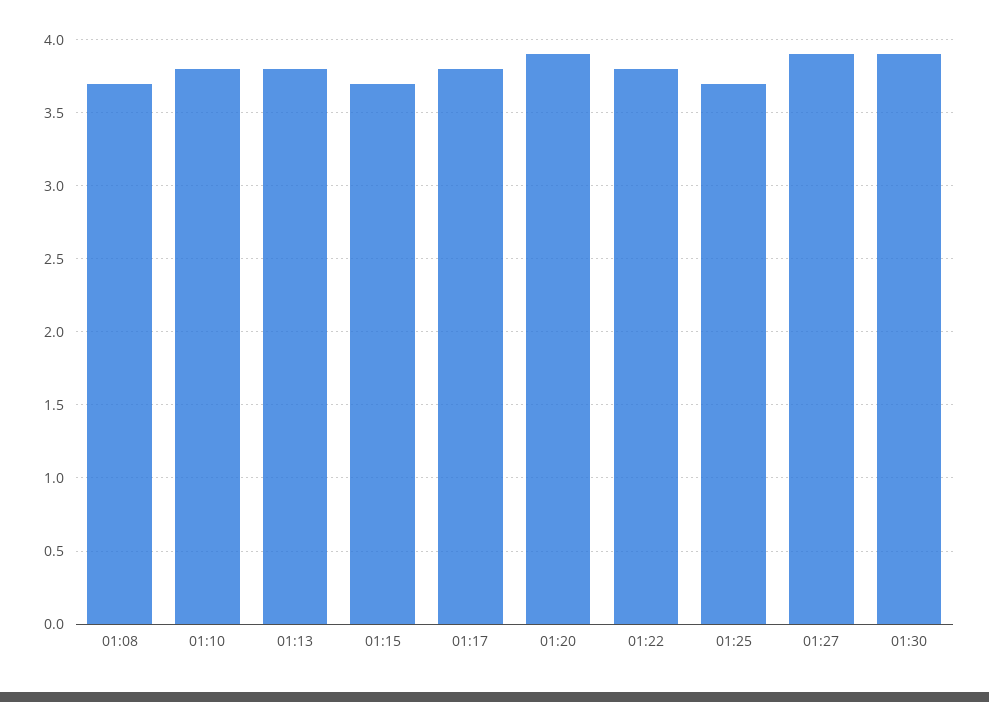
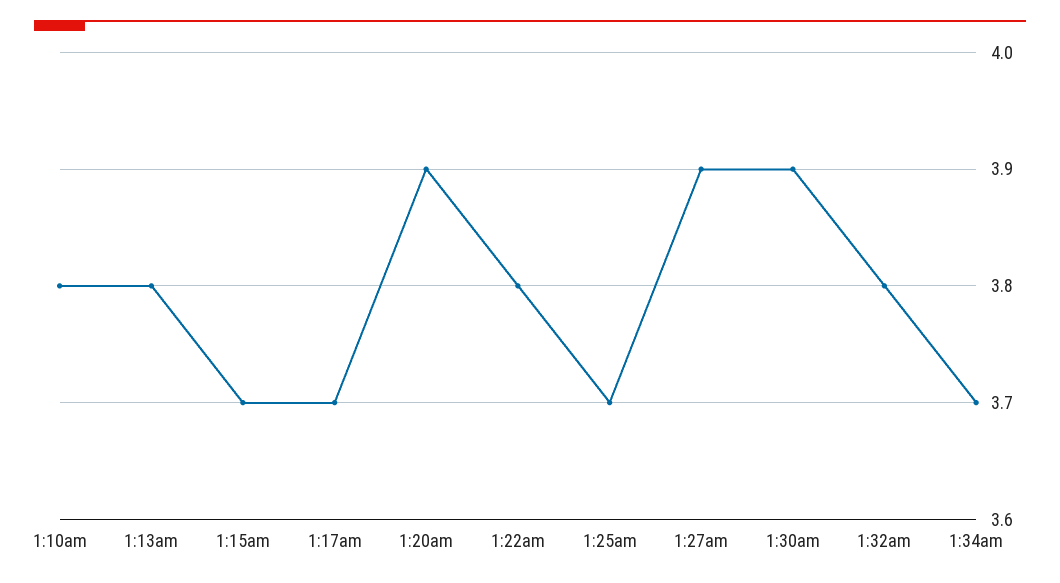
01:08: 3.7 -> none
01:17: 3.8 -> 3.7
1:32am: none -> 3.8
1:34am: none -> 3.7

